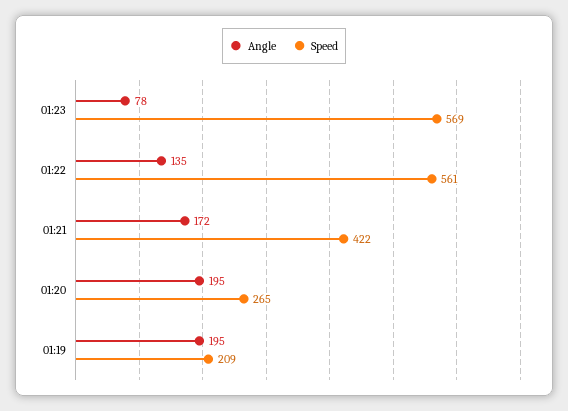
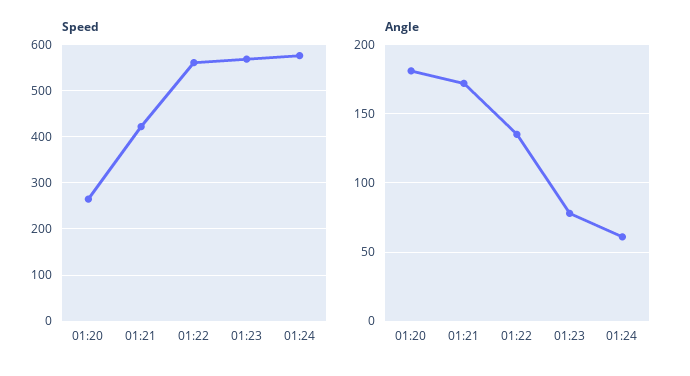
Angle, 01:20: 195 -> 180
Angle, 01:19: 195 -> none
Speed, 01:19: 209 -> none
Speed, 01:24: none -> 580
Angle, 01:24: none -> 60

